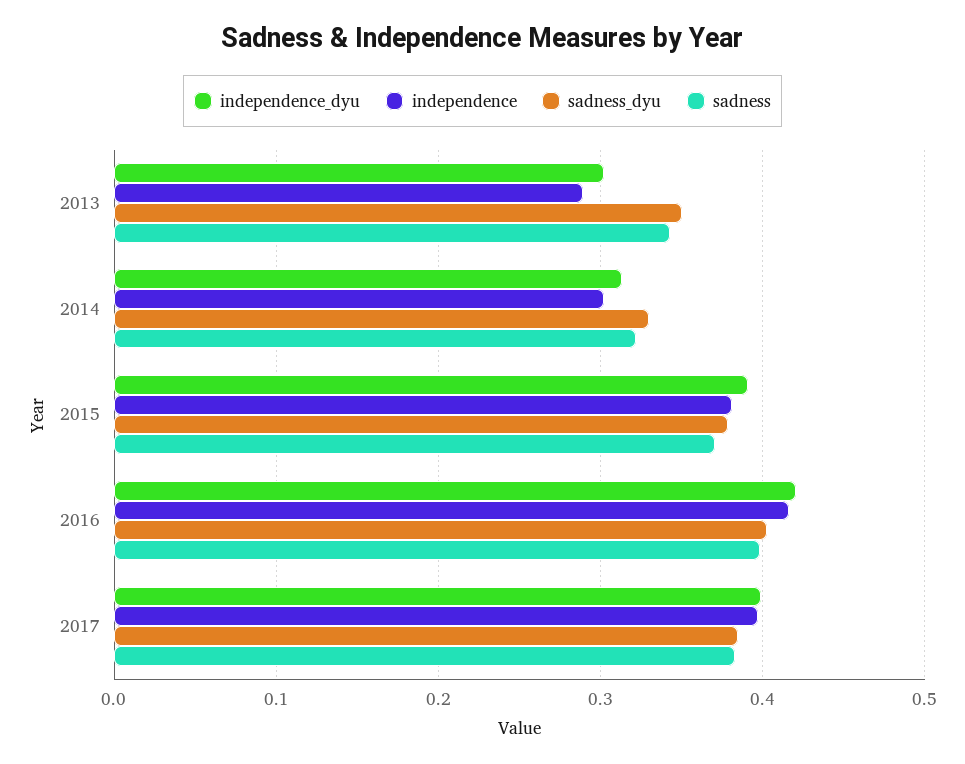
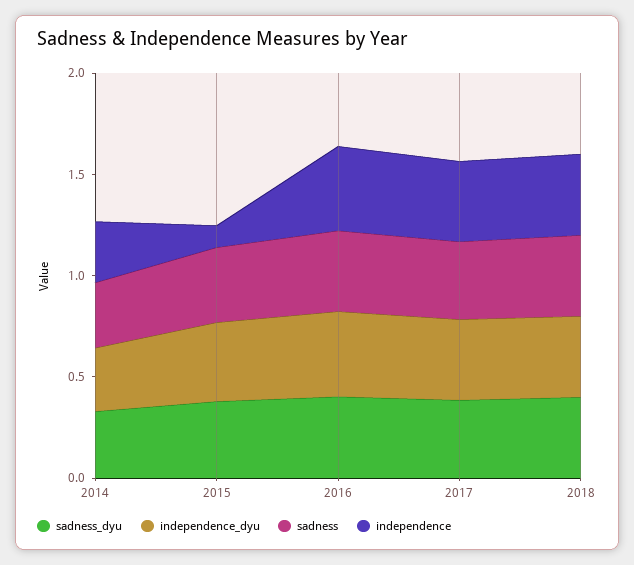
independence_dyu, 2013: 0.3 -> none
independence, 2013: 0.29 -> none
sadness_dyu, 2013: 0.35 -> none
sadness, 2013: 0.34 -> none
independence, 2015: 0.38 -> 0.1
sadness_dyu, 2018: none -> 0.4
independence_dyu, 2018: none -> 0.4
sadness, 2018: none -> 0.4
independence, 2018: none -> 0.4

